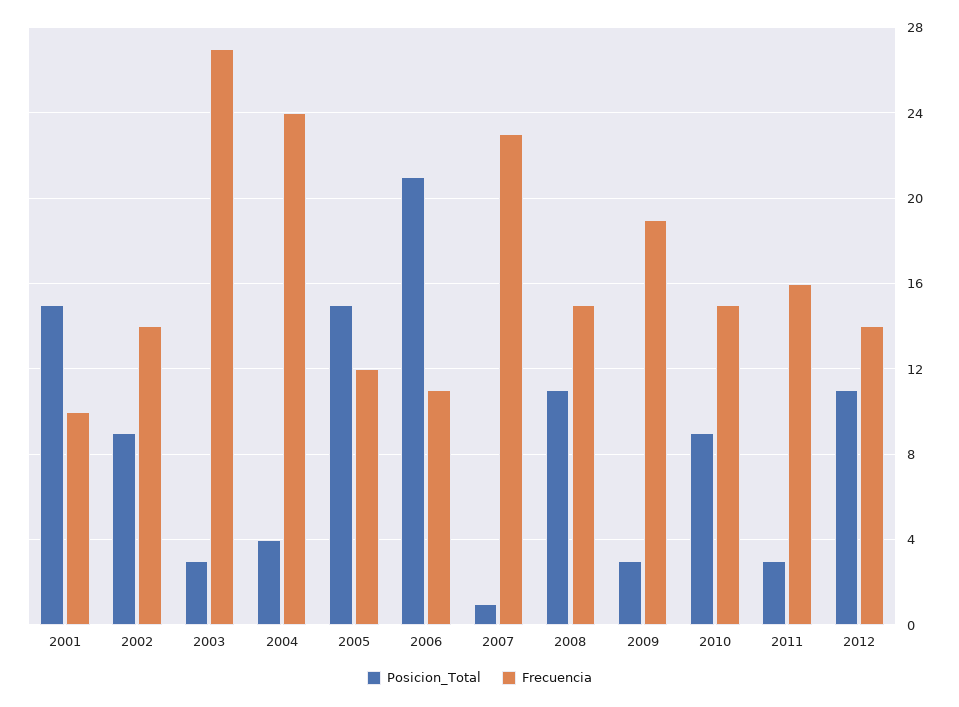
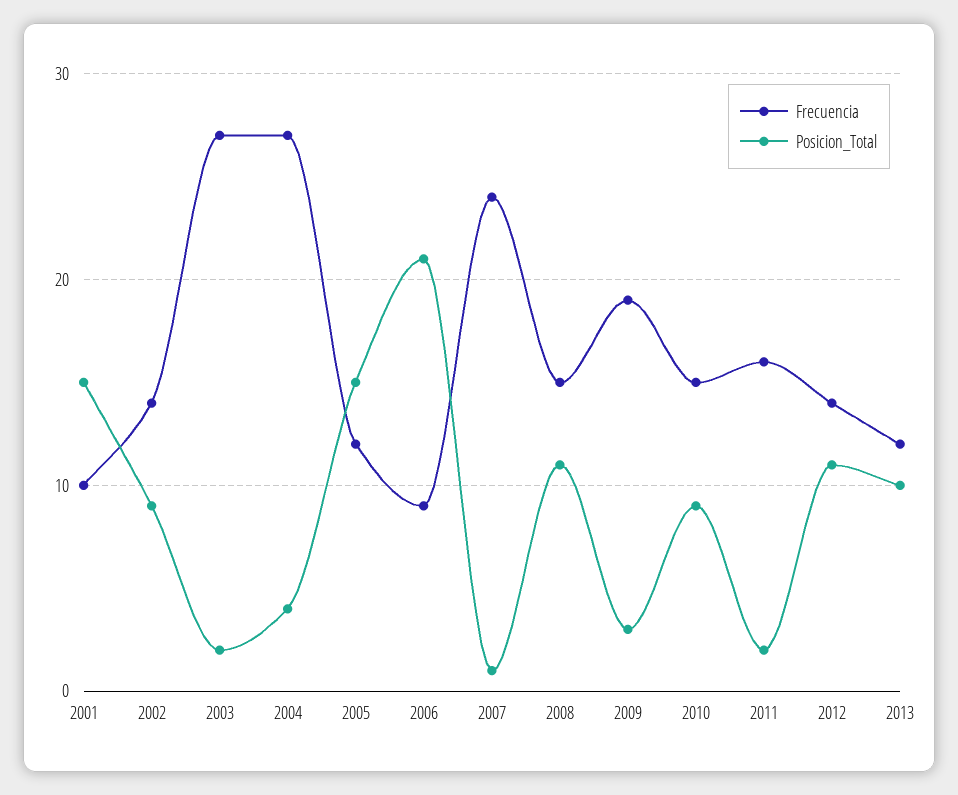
Posicion_Total, 2003: 3 -> 2
Frecuencia, 2004: 24 -> 27
Frecuencia, 2006: 11 -> 9
Frecuencia, 2007: 23 -> 24
Posicion_Total, 2011: 3 -> 2
Frecuencia, 2013: none -> 12
Posicion_Total, 2013: none -> 10

